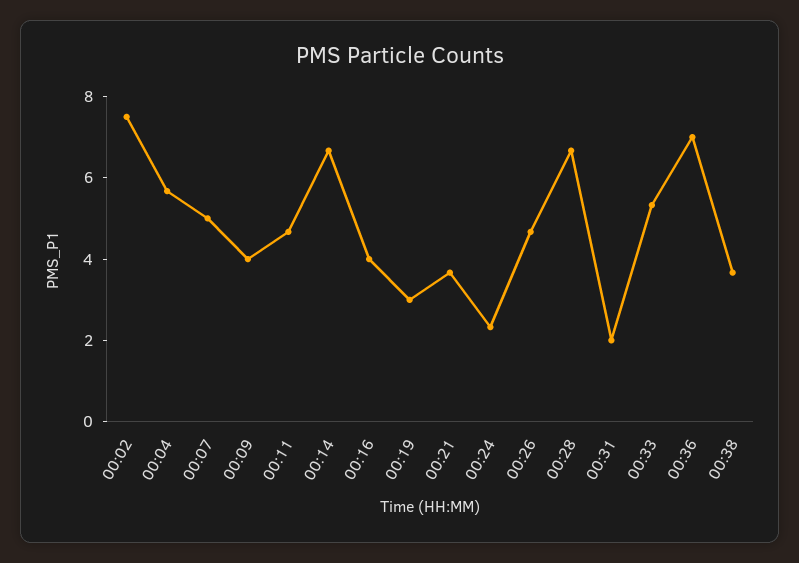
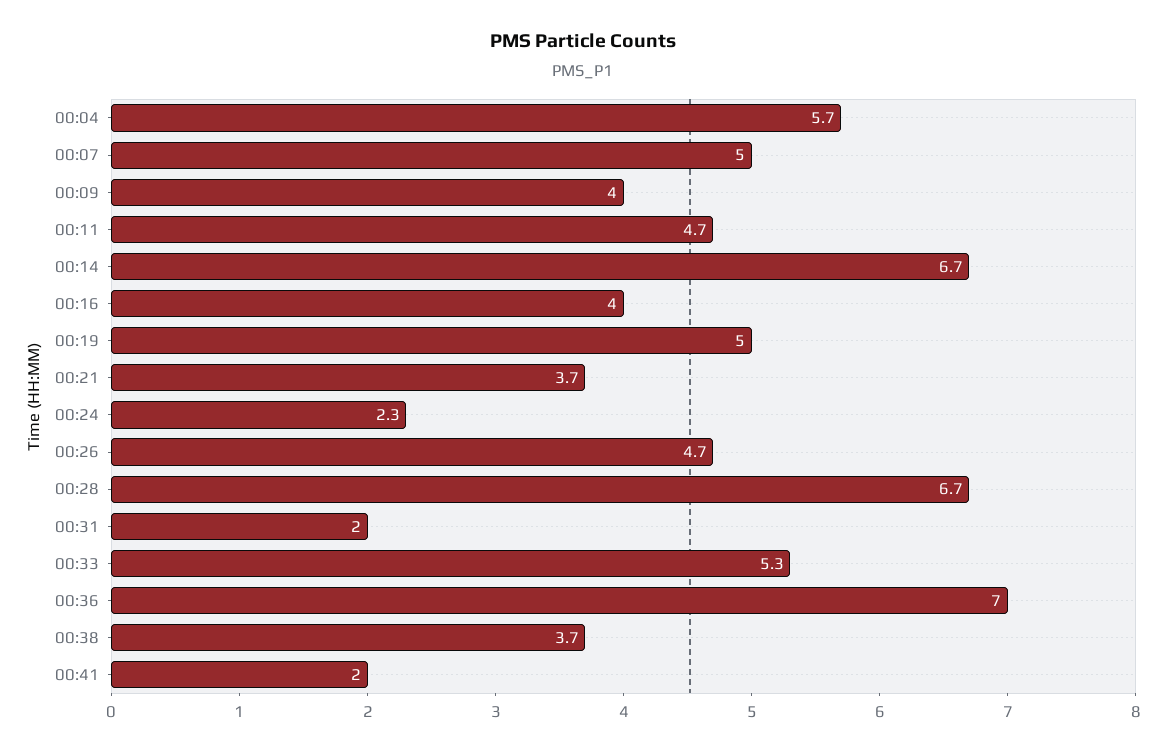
00:02: 7.5 -> none
00:19: 3 -> 5
00:41: none -> 2

